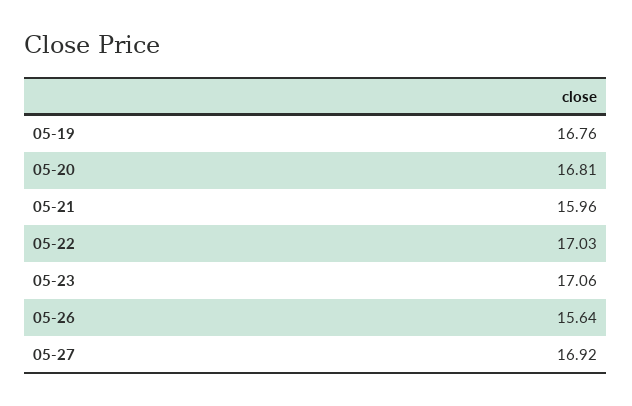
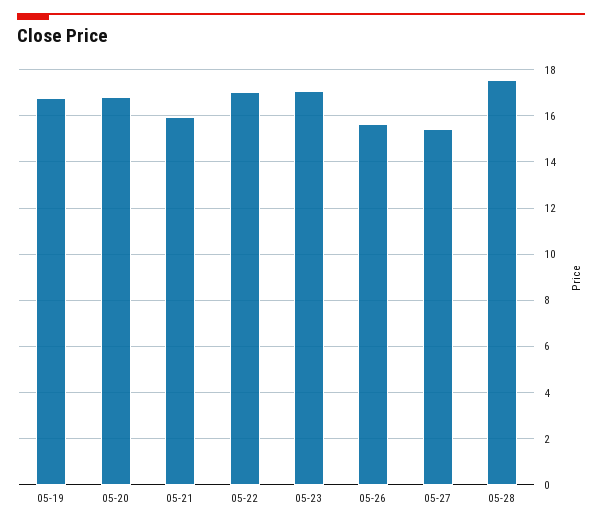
05-27: 16.92 -> 15.5
05-28: none -> 17.5

